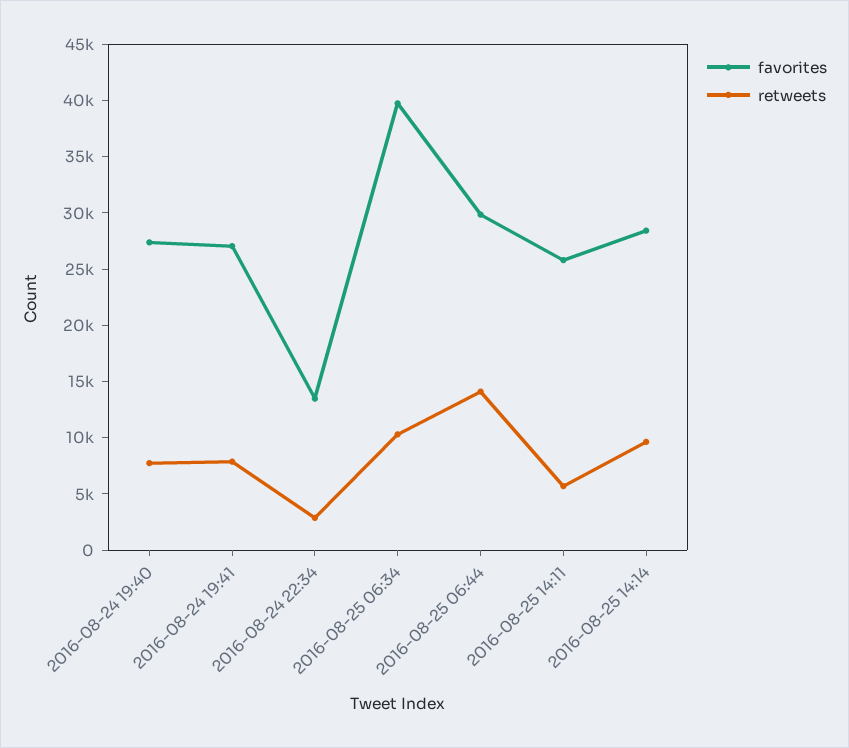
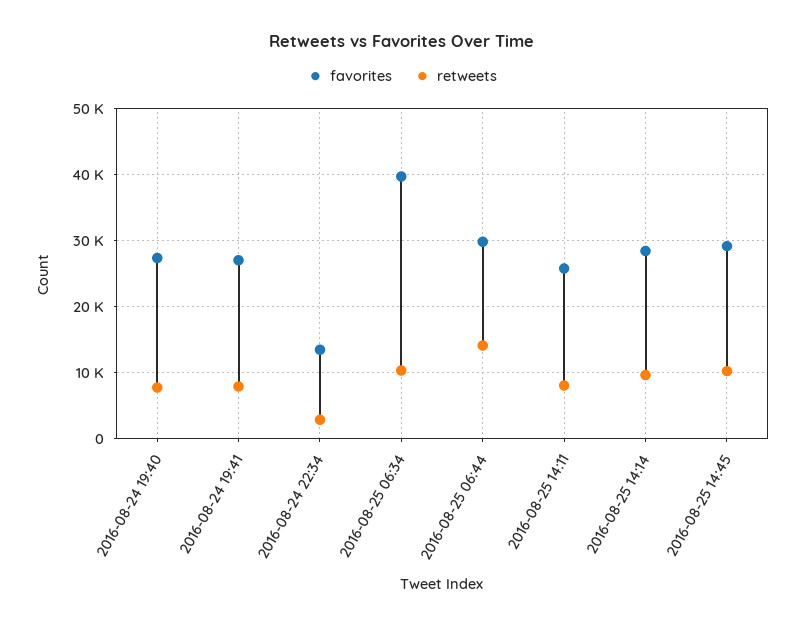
retweets, 2016-08-25 14:11: 6000 -> 8000
favorites, 2016-08-25 14:45: none -> 29000
retweets, 2016-08-25 14:45: none -> 10000

